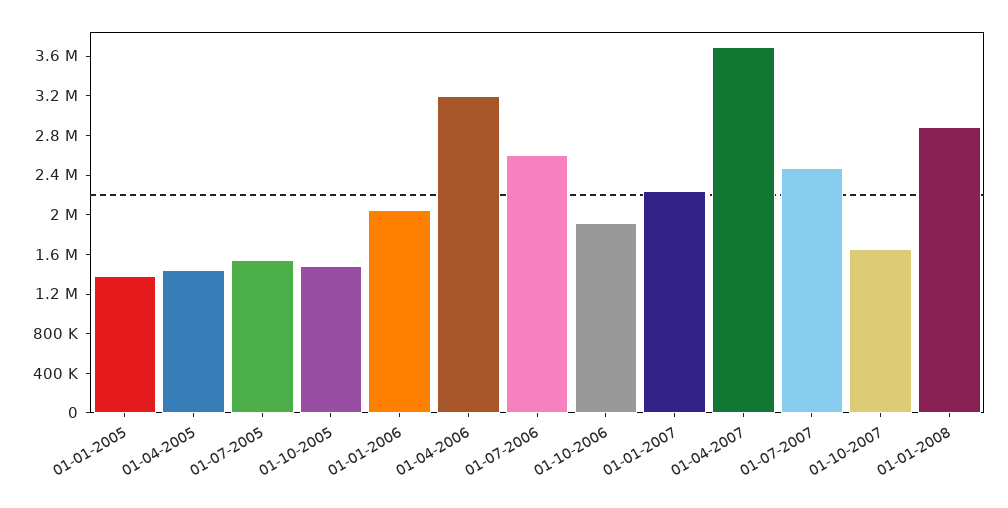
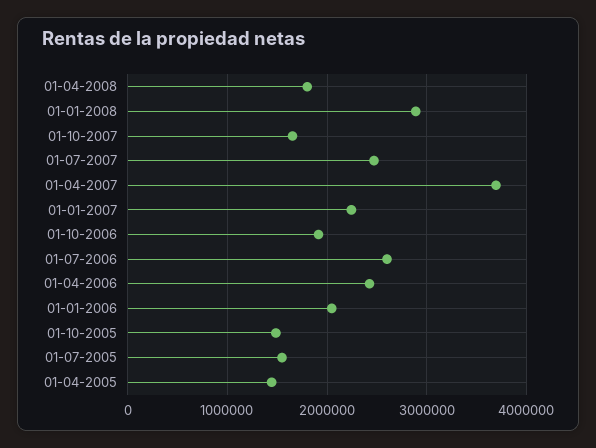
01-01-2005: 1400000 -> none
01-04-2006: 3200000 -> 2400000
01-04-2008: none -> 1800000

